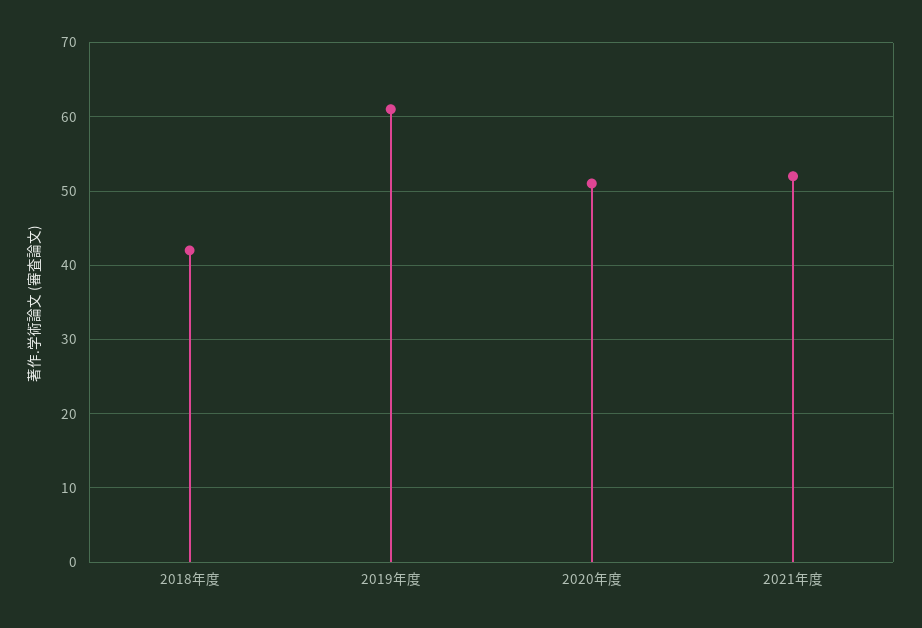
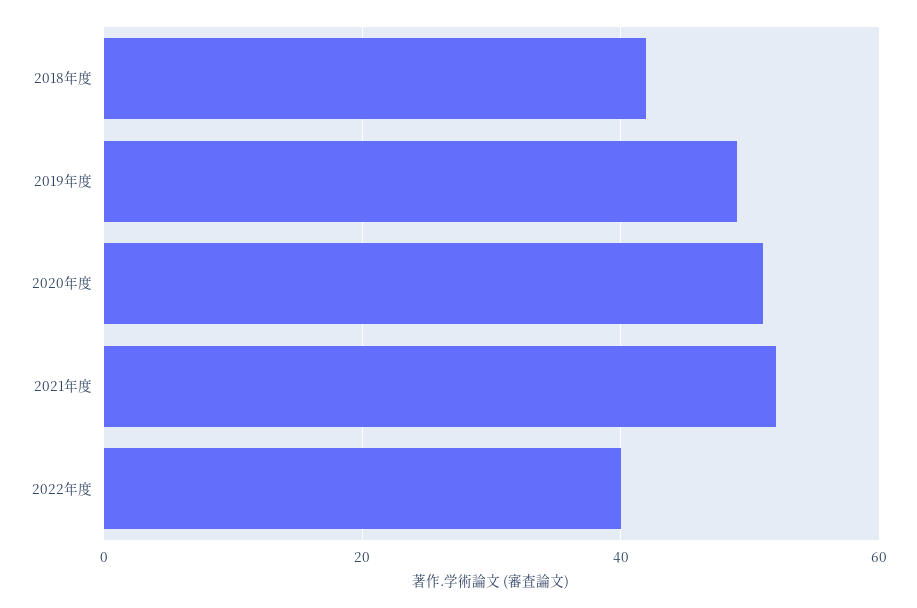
2019年度: 61 -> 50
2022年度: none -> 40

